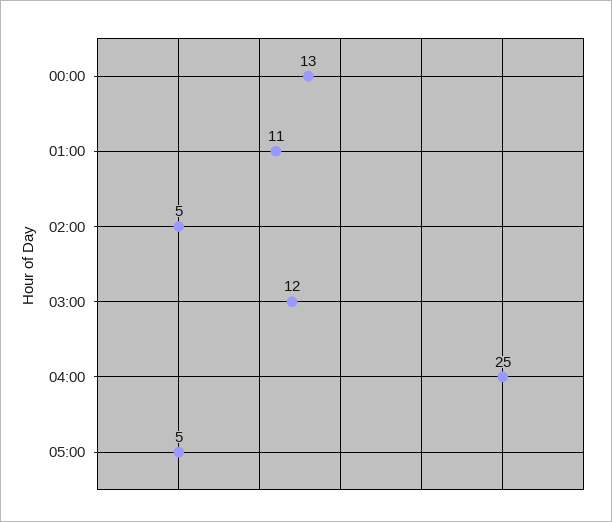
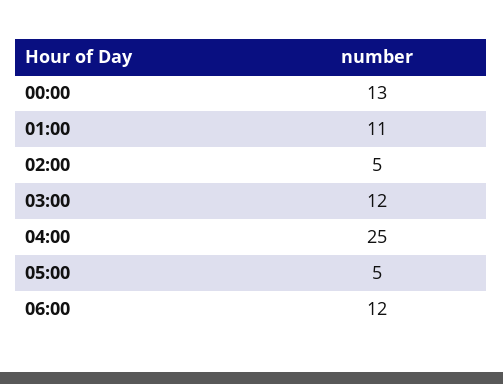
06:00: none -> 12

